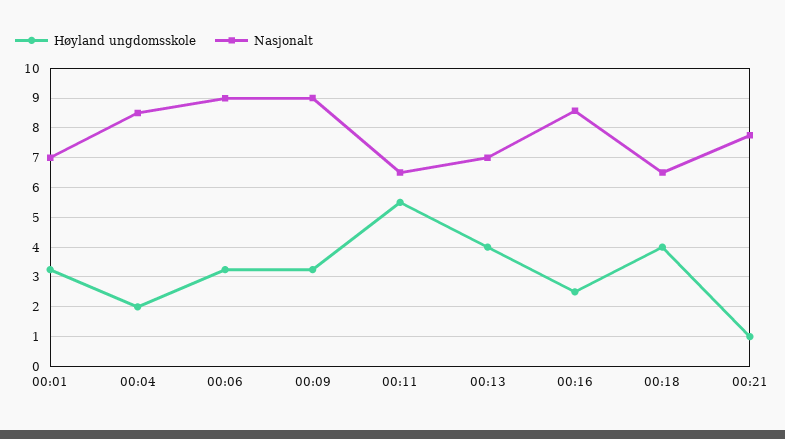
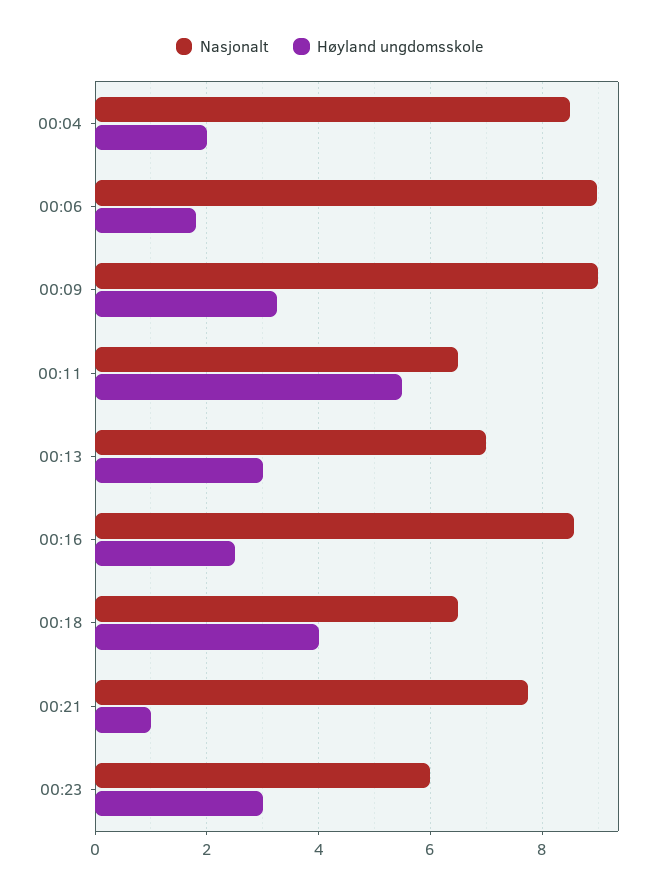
Høyland ungdomsskole, 00:01: 3.25 -> none
Nasjonalt, 00:01: 7 -> none
Høyland ungdomsskole, 00:06: 3.25 -> 1.8
Høyland ungdomsskole, 00:13: 4 -> 3
Nasjonalt, 00:23: none -> 6
Høyland ungdomsskole, 00:23: none -> 3

